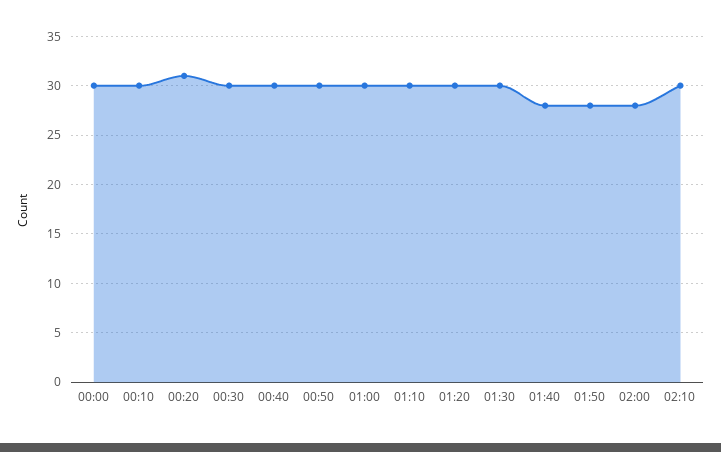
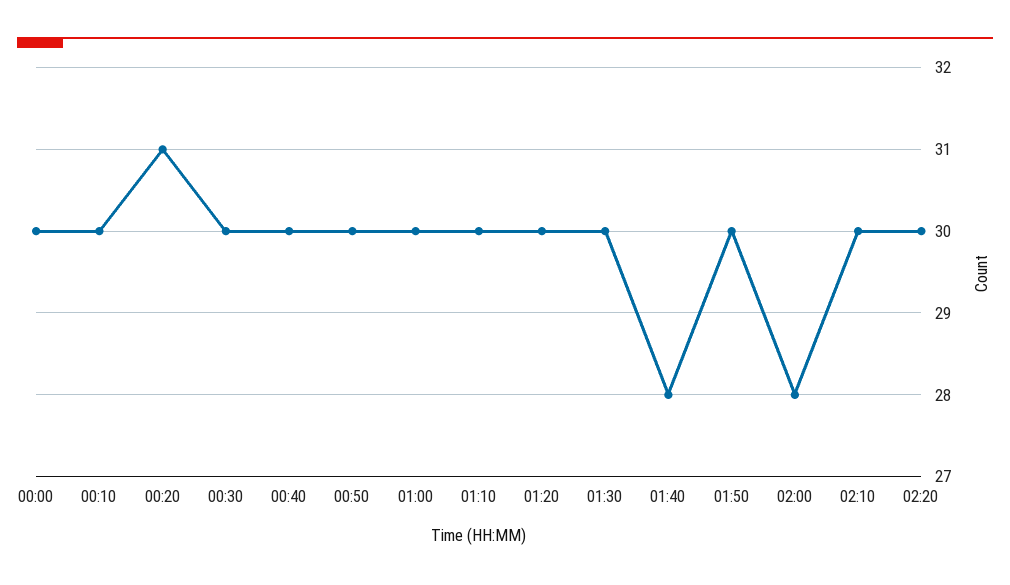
01:50: 28 -> 30
02:20: none -> 30

